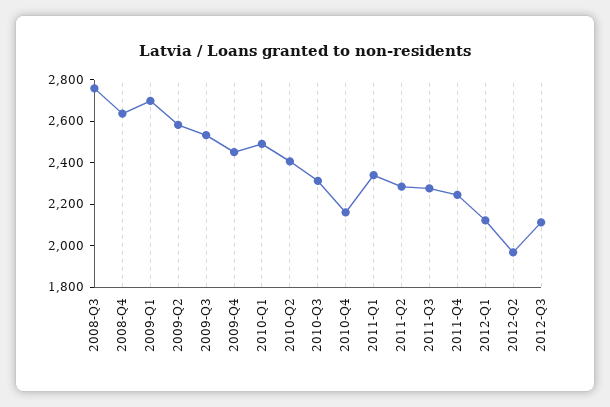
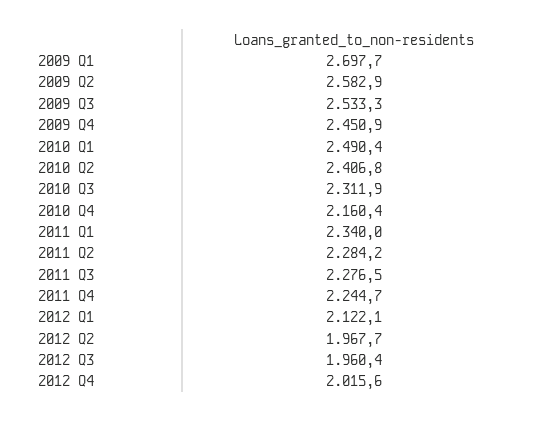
2008-Q3: 2750 -> none
2008-Q4: 2650 -> none
2012-Q3: 2100 -> 1960.4
2012 Q4: none -> 2015.6

